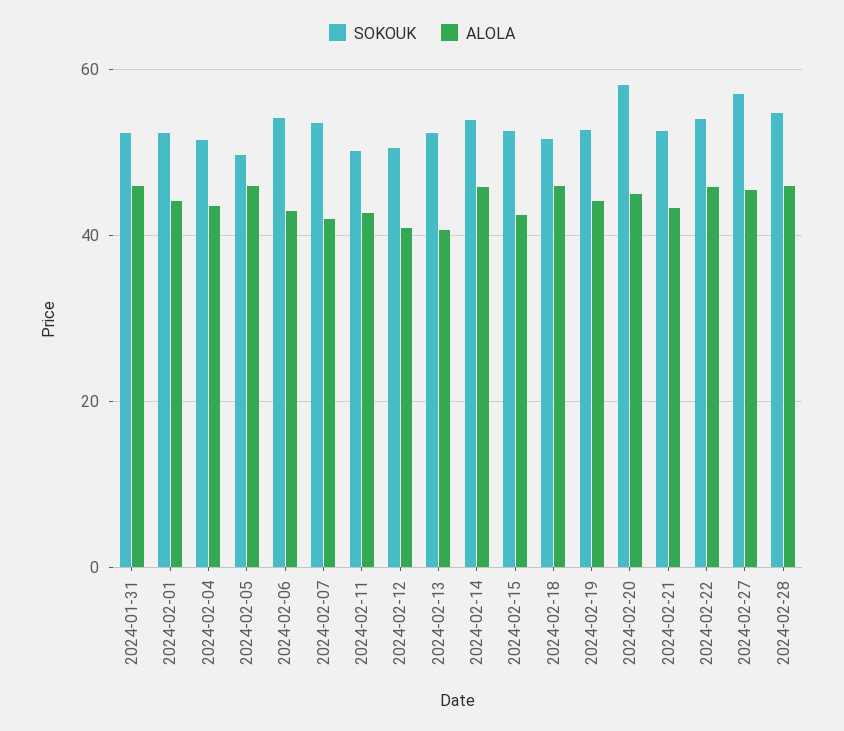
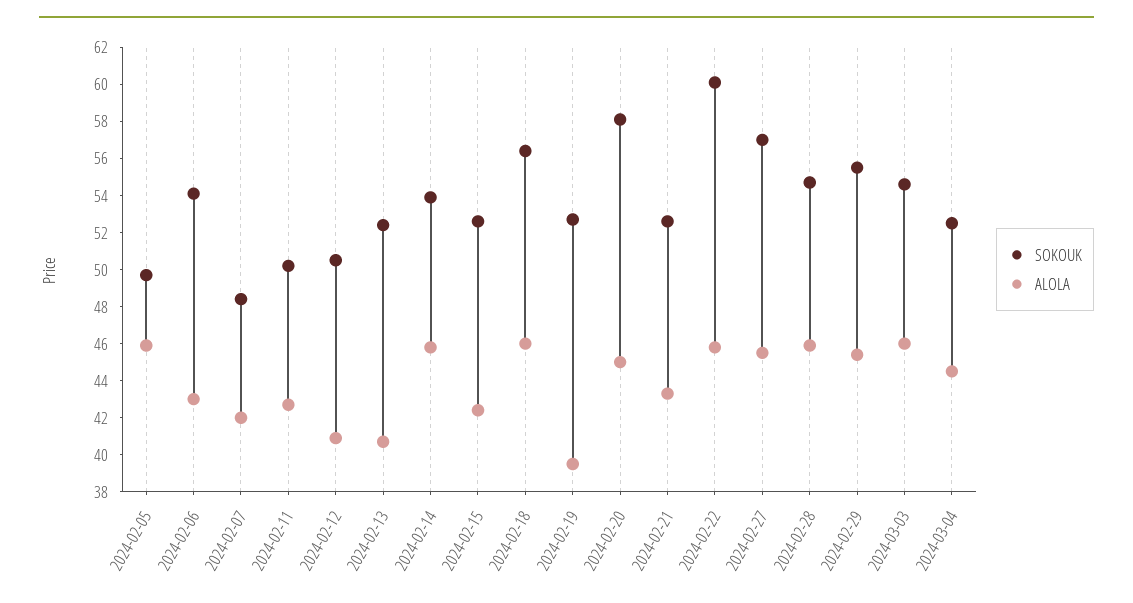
SOKOUK, 2024-01-31: 52 -> none
ALOLA, 2024-01-31: 46 -> none
SOKOUK, 2024-02-01: 52 -> none
ALOLA, 2024-02-01: 44 -> none
SOKOUK, 2024-02-04: 52 -> none
ALOLA, 2024-02-04: 44 -> none
SOKOUK, 2024-02-07: 54 -> 48.5
SOKOUK, 2024-02-18: 52 -> 56.5
ALOLA, 2024-02-19: 44 -> 39.5
SOKOUK, 2024-02-22: 54 -> 60
SOKOUK, 2024-02-29: none -> 55.5
ALOLA, 2024-02-29: none -> 45.5
SOKOUK, 2024-03-03: none -> 54.5
ALOLA, 2024-03-03: none -> 46
SOKOUK, 2024-03-04: none -> 52.5
ALOLA, 2024-03-04: none -> 44.5

